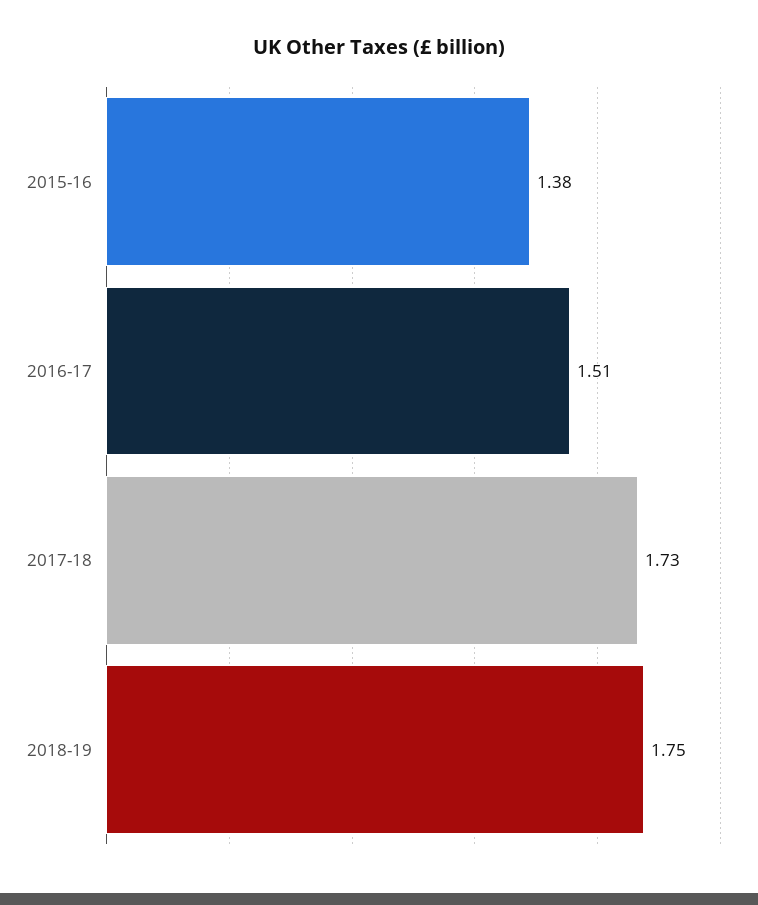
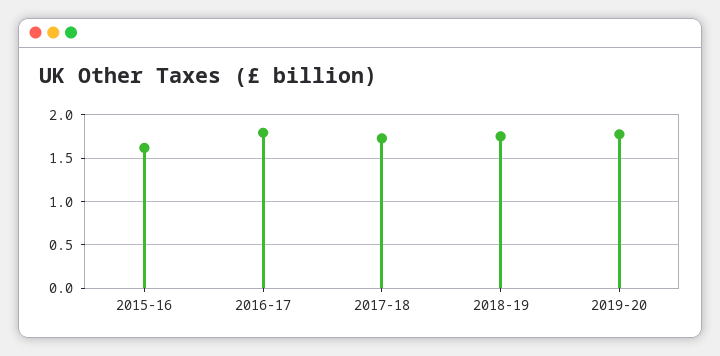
2015-16: 1.38 -> 1.6
2016-17: 1.51 -> 1.8
2019-20: none -> 1.8

